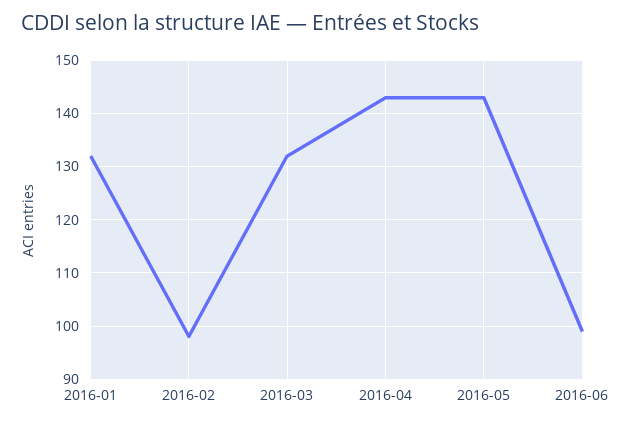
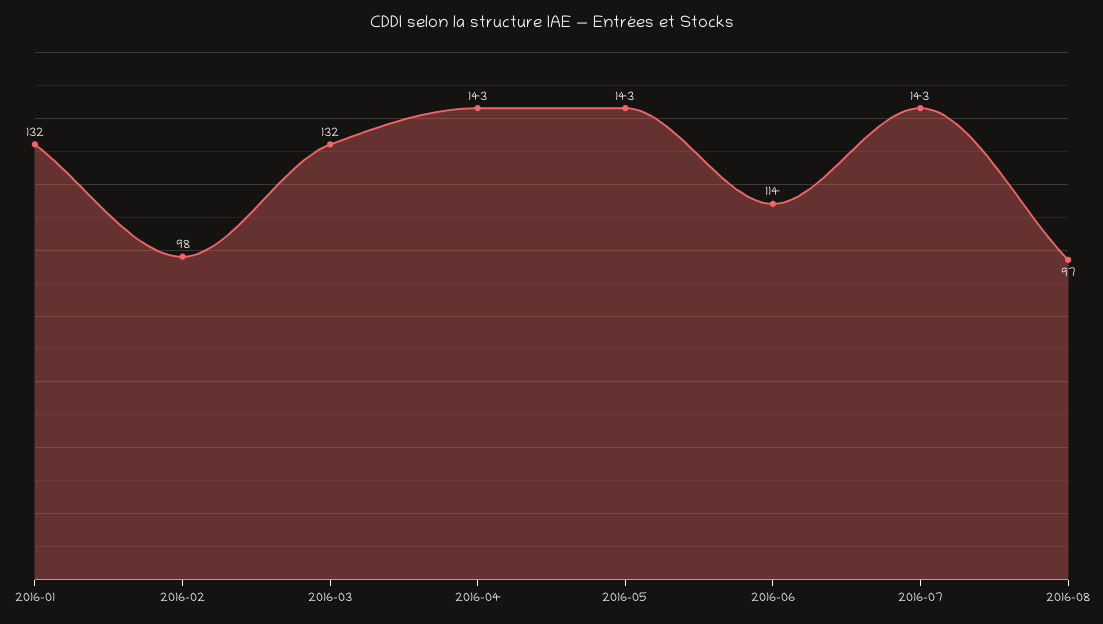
2016-06: 100 -> 114
2016-07: none -> 143
2016-08: none -> 97

